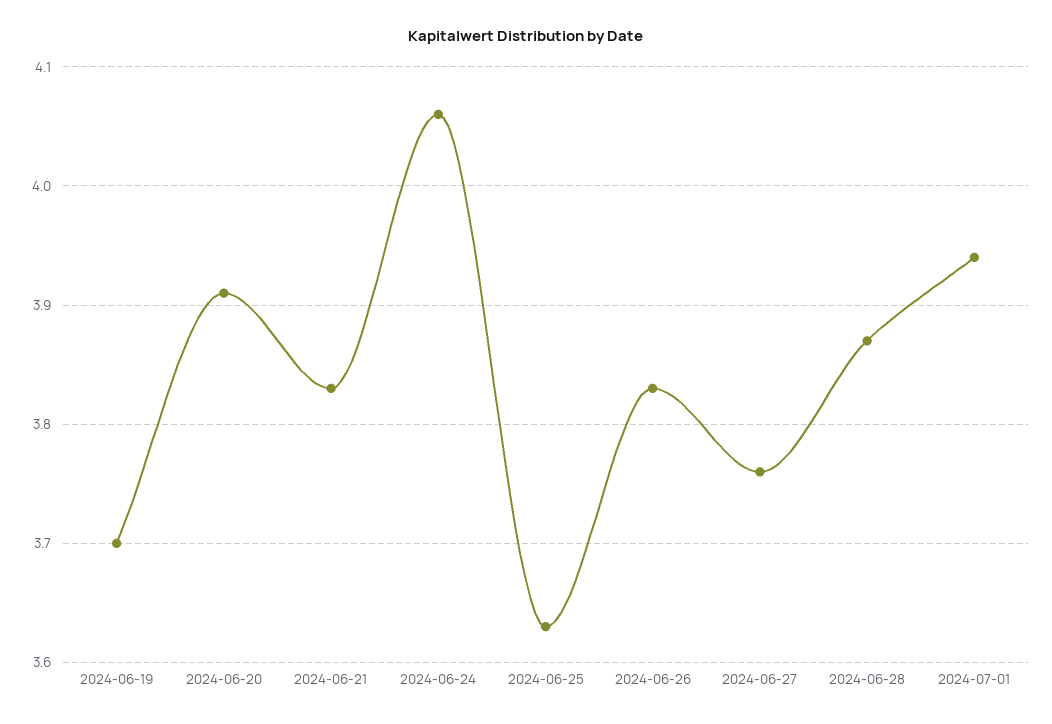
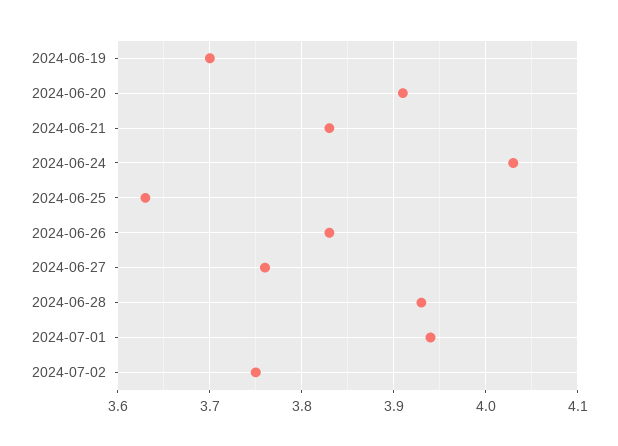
2024-06-24: 4.06 -> 4.03
2024-06-28: 3.87 -> 3.93
2024-07-02: none -> 3.75

